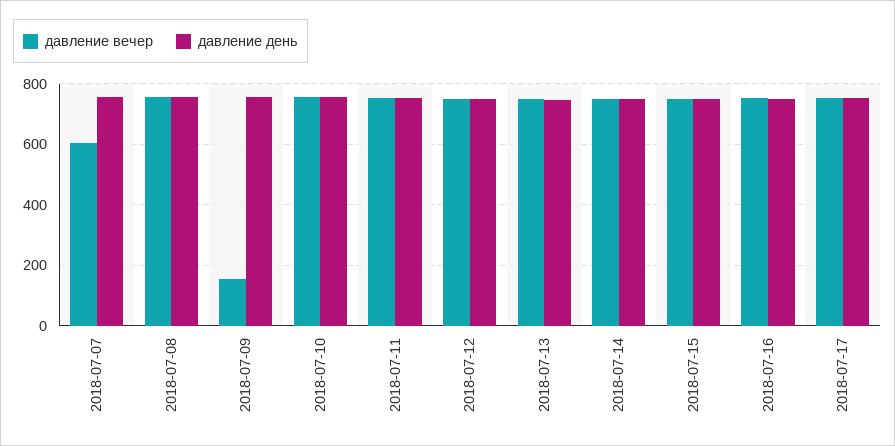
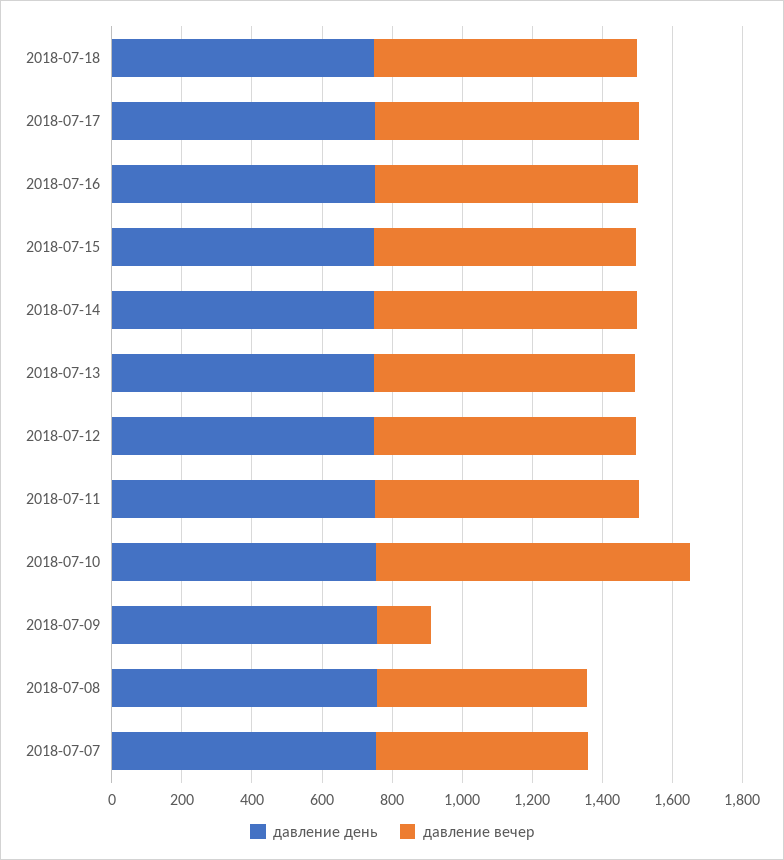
давление вечер, 2018-07-08: 760 -> 600
давление вечер, 2018-07-10: 760 -> 900
давление день, 2018-07-18: none -> 750
давление вечер, 2018-07-18: none -> 750

